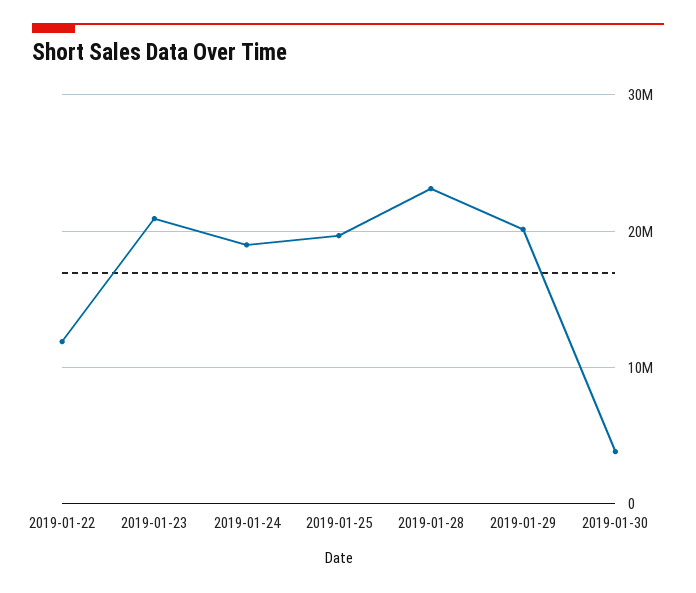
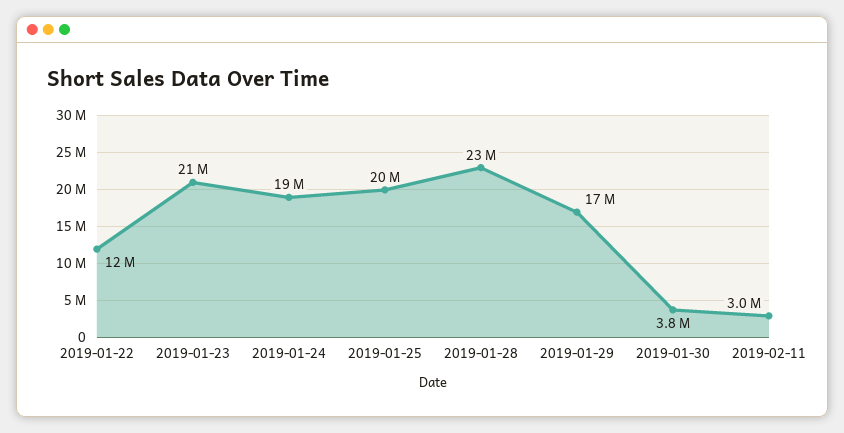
2019-01-29: 20000000 -> 17000000
2019-02-11: none -> 3000000

